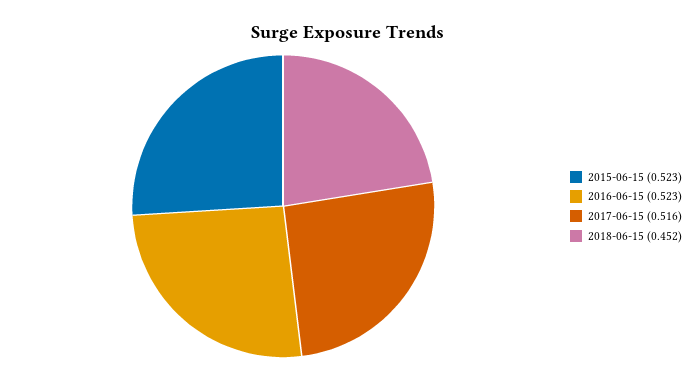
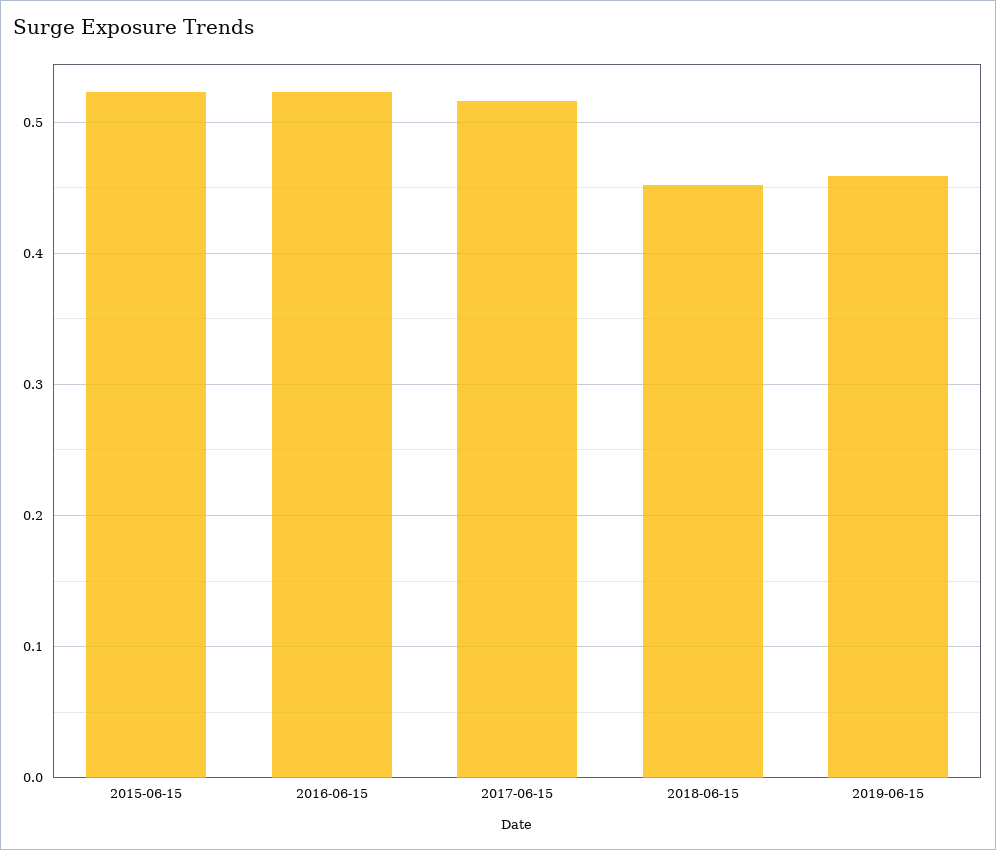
2019-06-15: none -> 0.46

